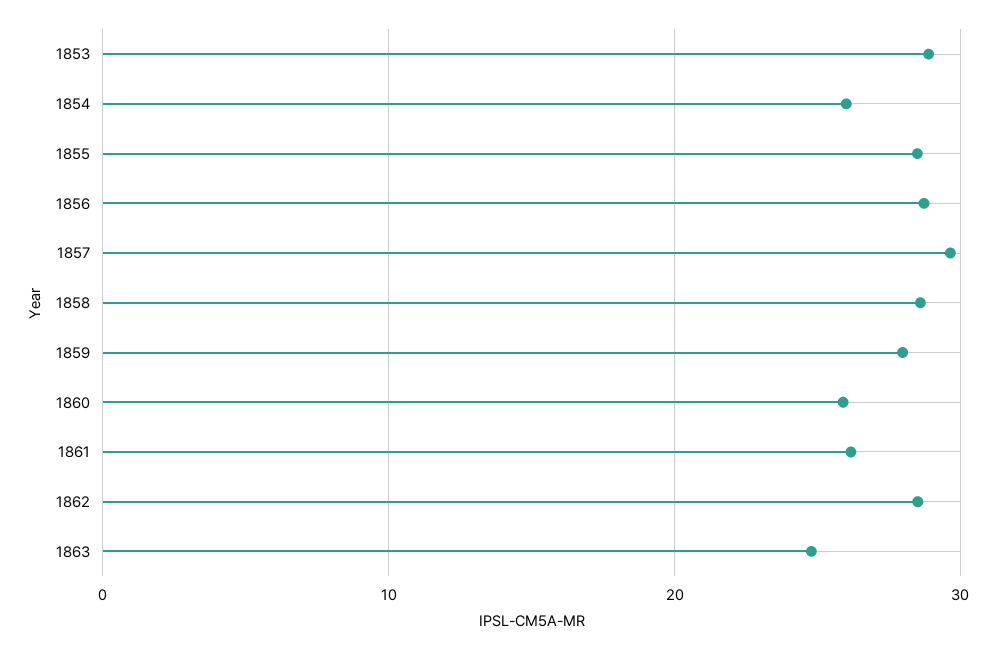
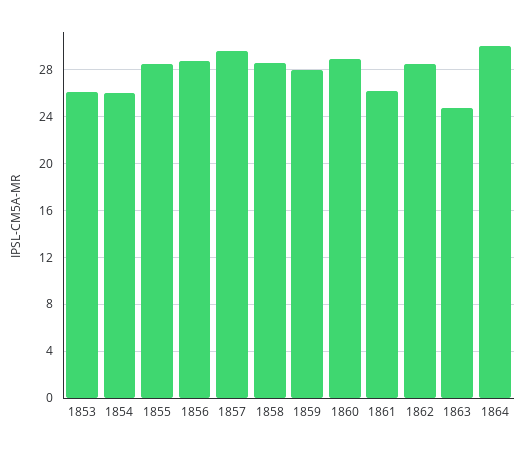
1853: 29 -> 26
1860: 26 -> 29
1864: none -> 30

